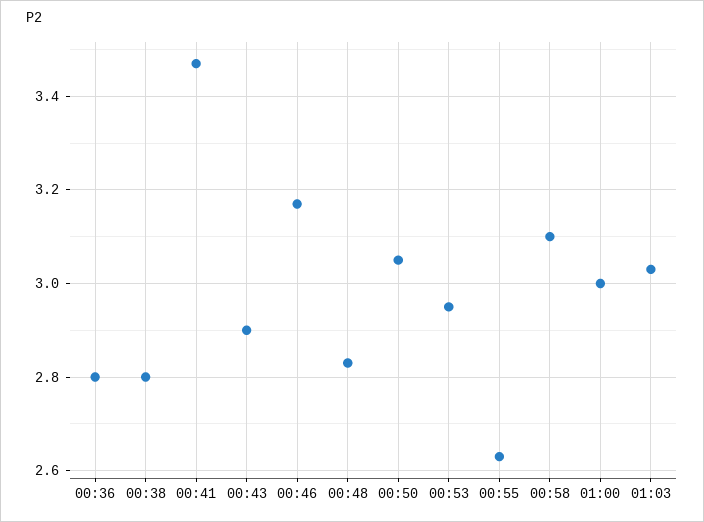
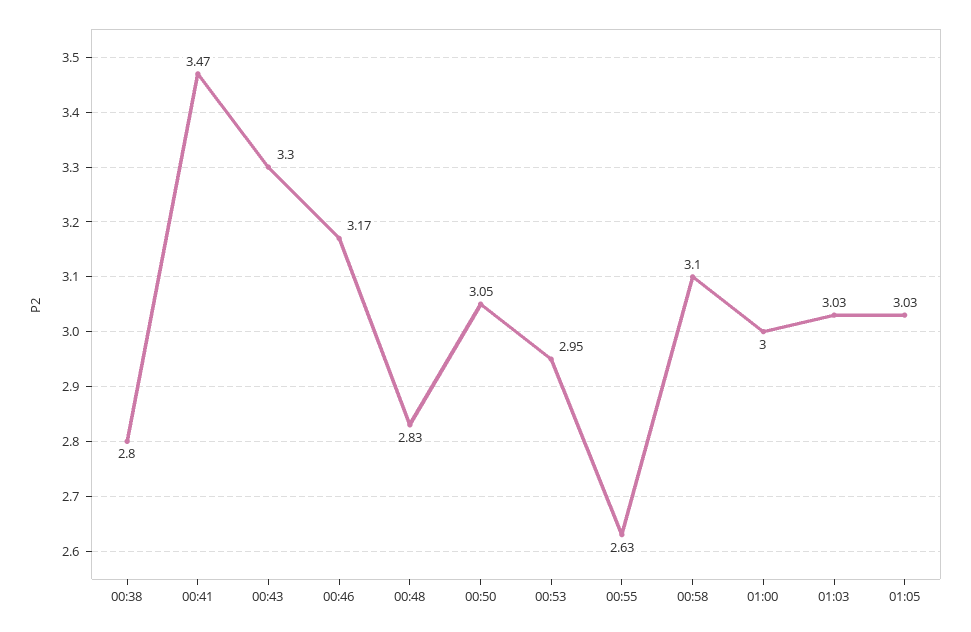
00:36: 2.8 -> none
00:43: 2.9 -> 3.3
01:05: none -> 3.03

